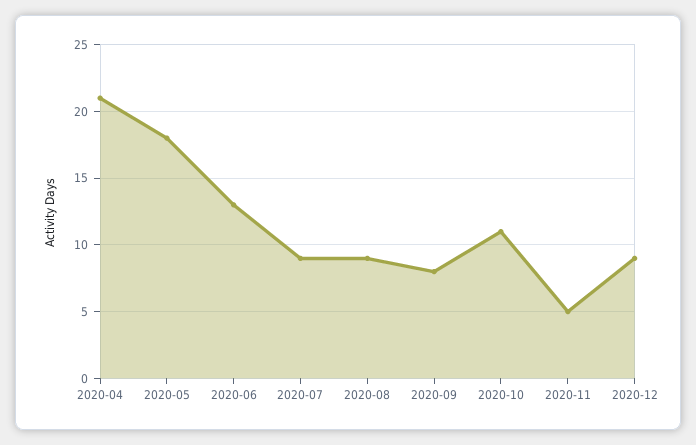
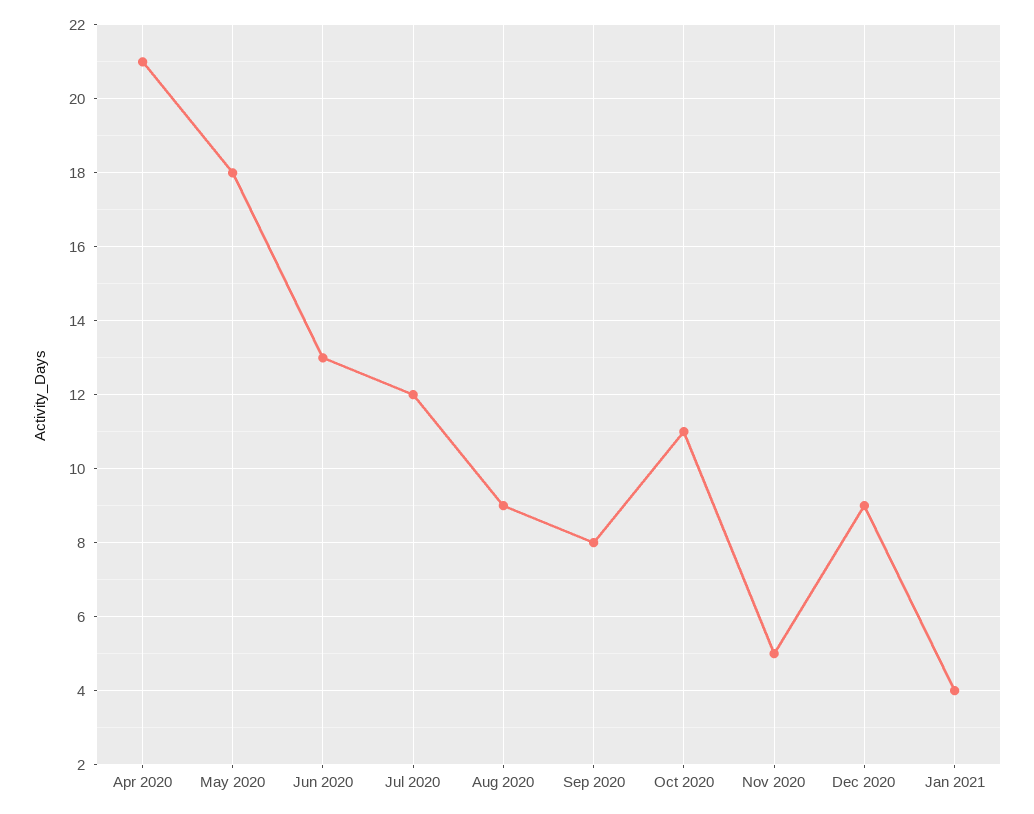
2020-07: 9 -> 12
Jan 2021: none -> 4

